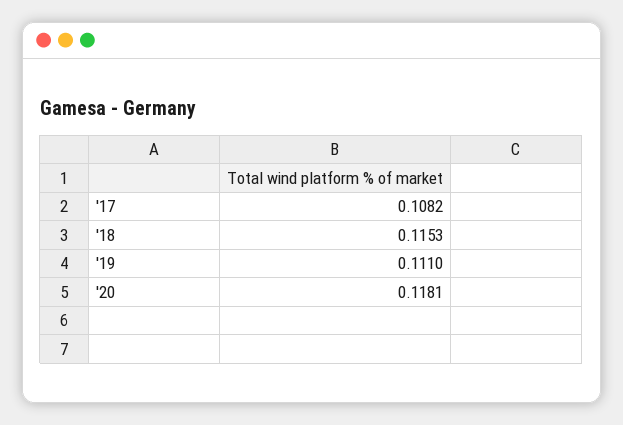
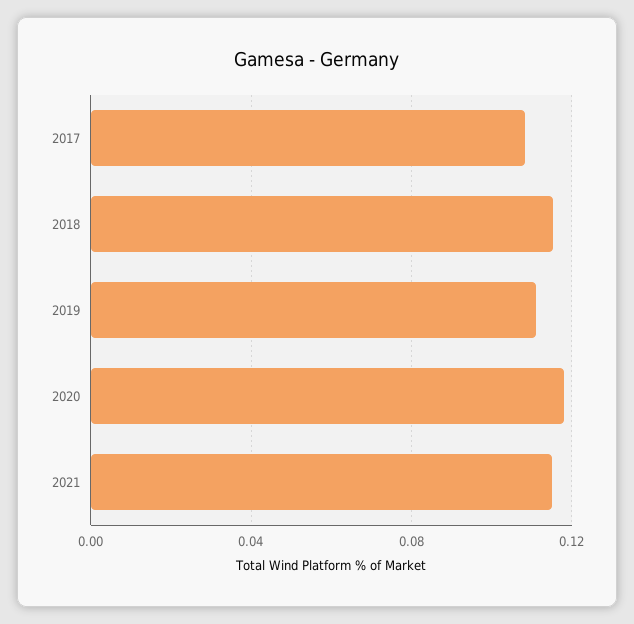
2021: none -> 0.115

